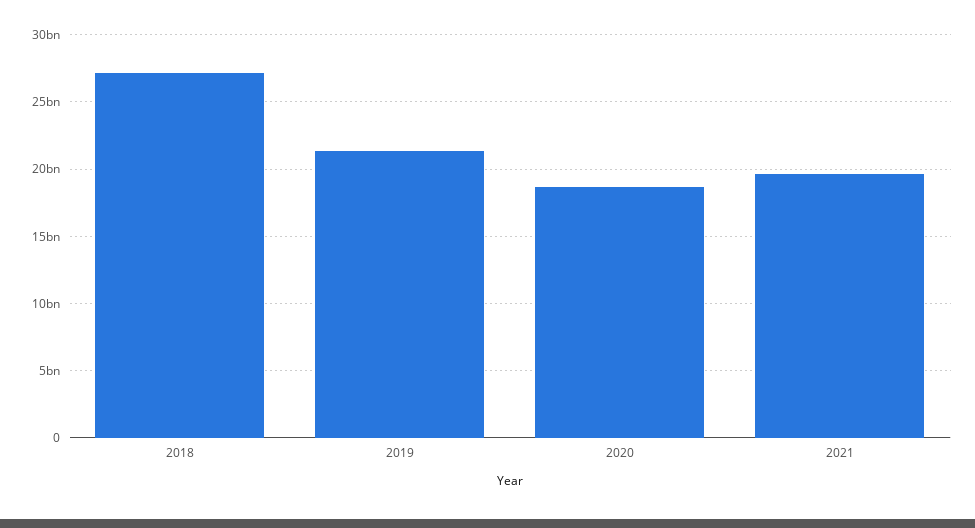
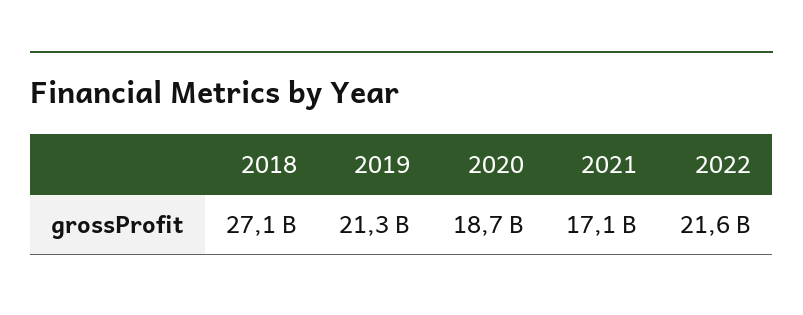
2021: 19500000000 -> 17100000000
2022: none -> 21600000000

